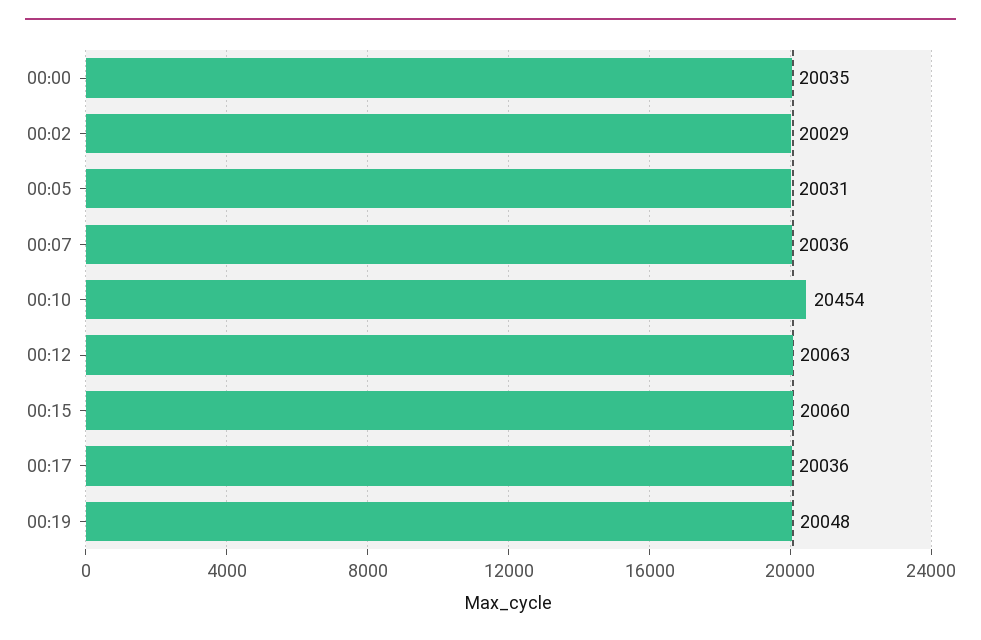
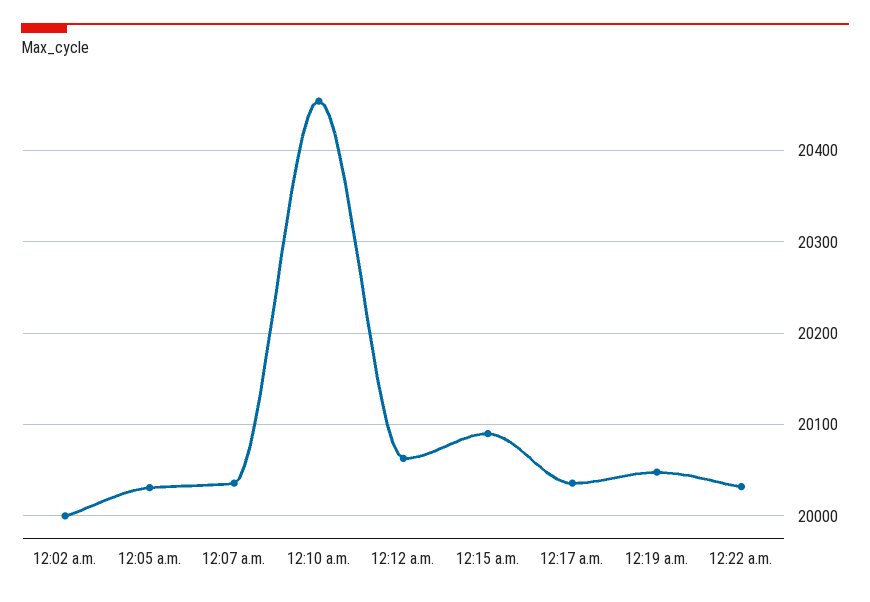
00:00: 20035 -> none
00:02: 20029 -> 20000
00:15: 20060 -> 20090
12:22 a.m.: none -> 20030

